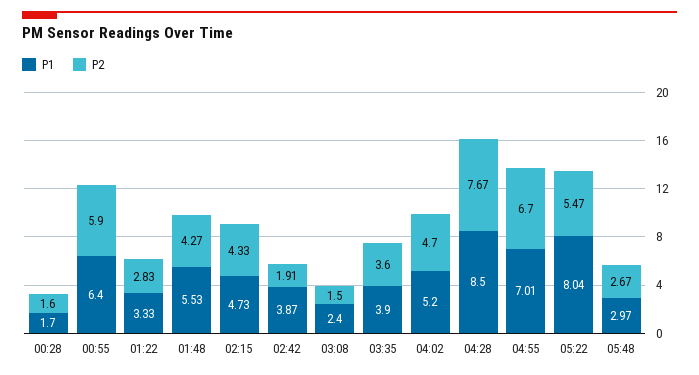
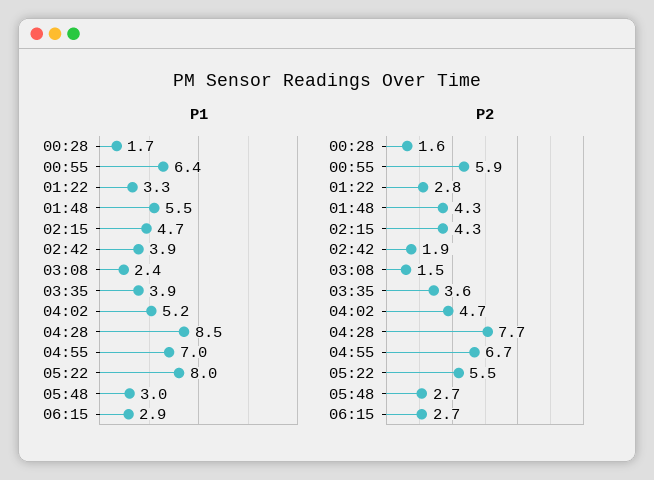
P1, 06:15: none -> 2.9
P2, 06:15: none -> 2.7

